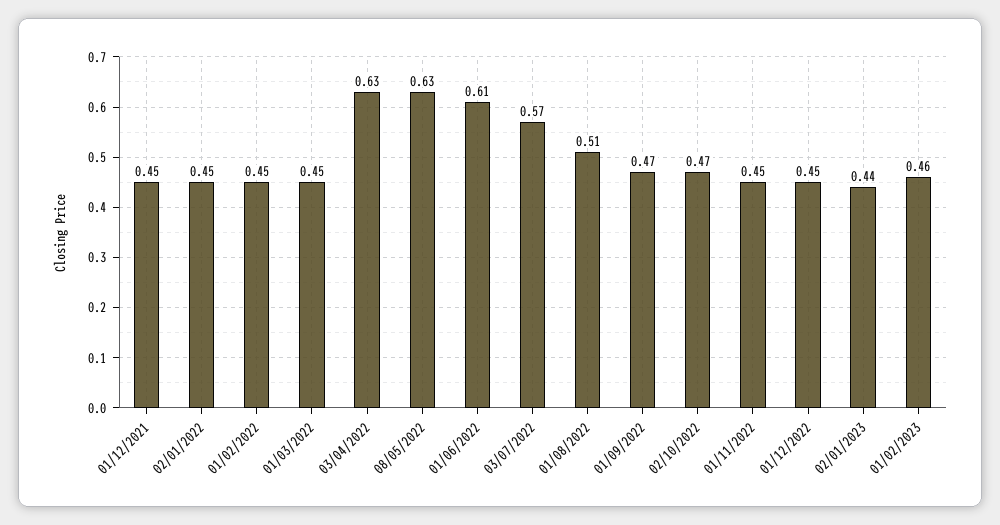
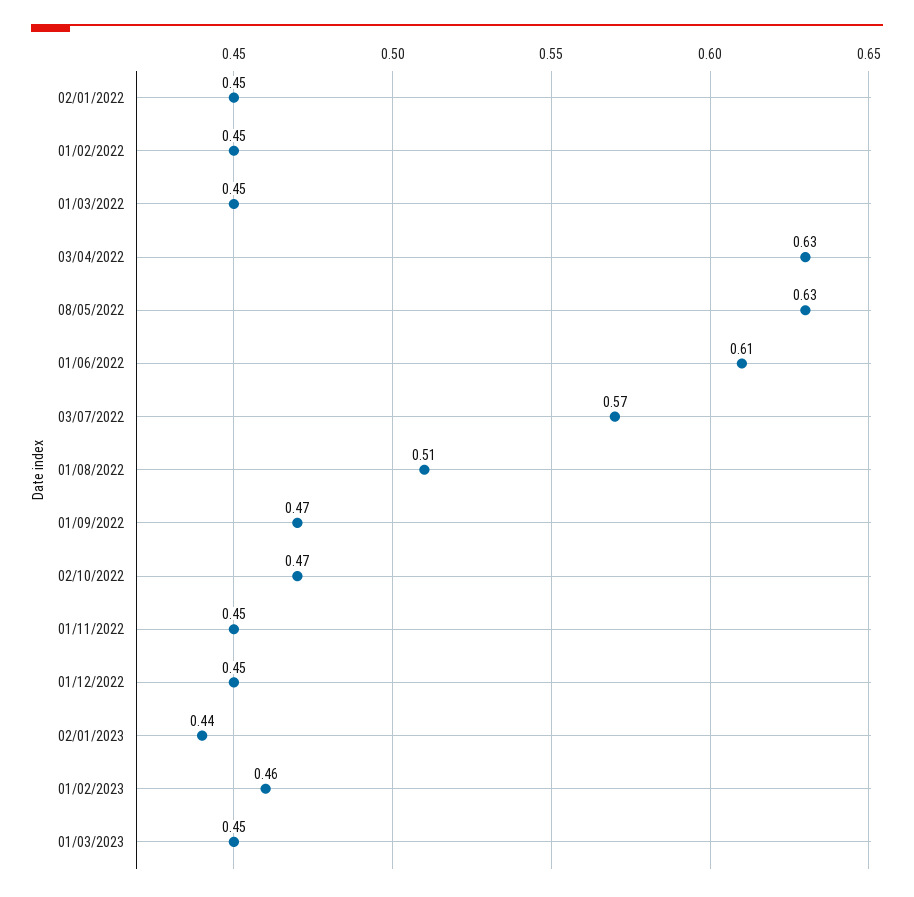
01/12/2021: 0.45 -> none
01/03/2023: none -> 0.45

